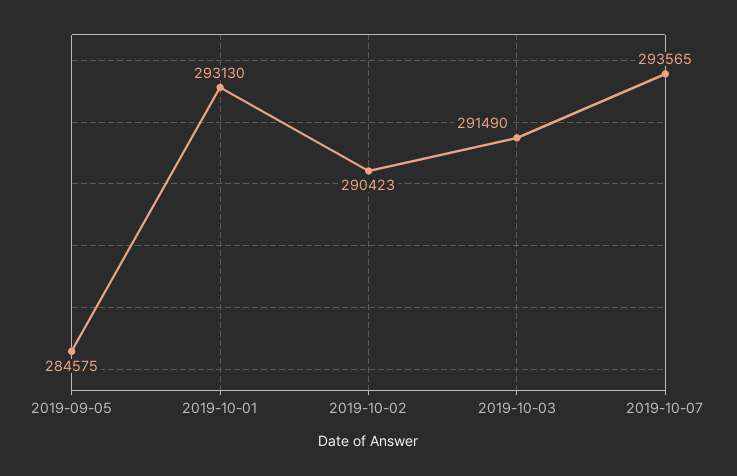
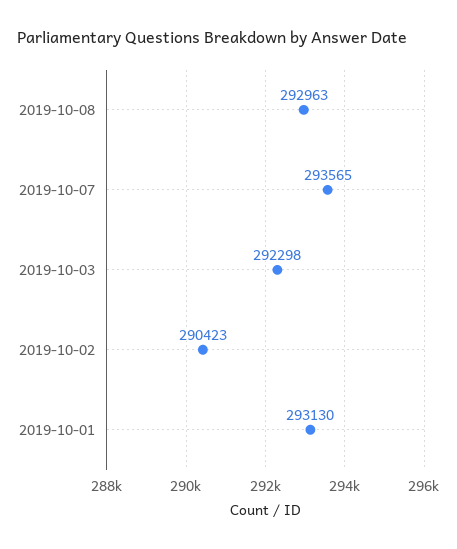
2019-09-05: 284575 -> none
2019-10-03: 291490 -> 292298
2019-10-08: none -> 292963

